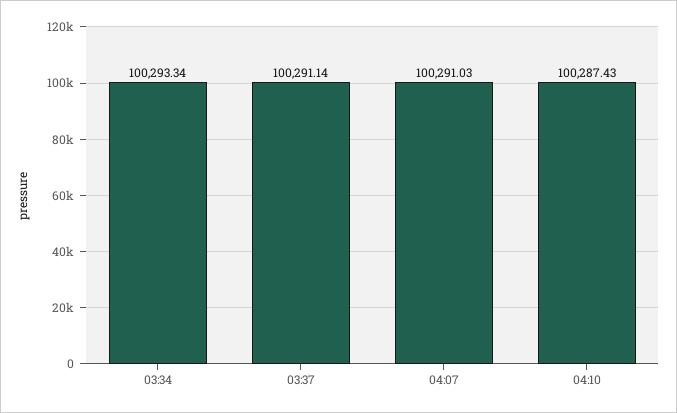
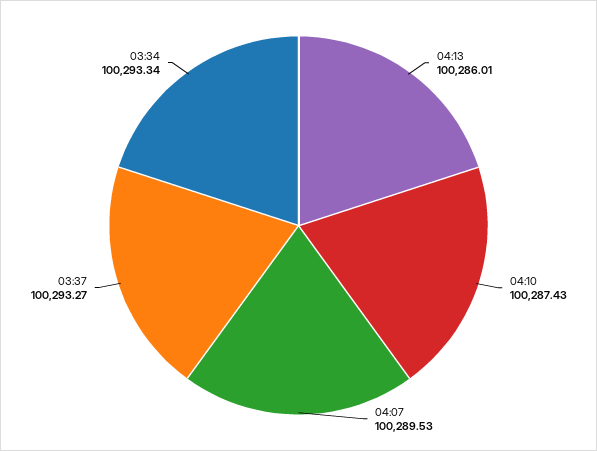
03:37: 100291.14 -> 100293.27
04:07: 100291.03 -> 100289.53
04:13: none -> 100286.01

